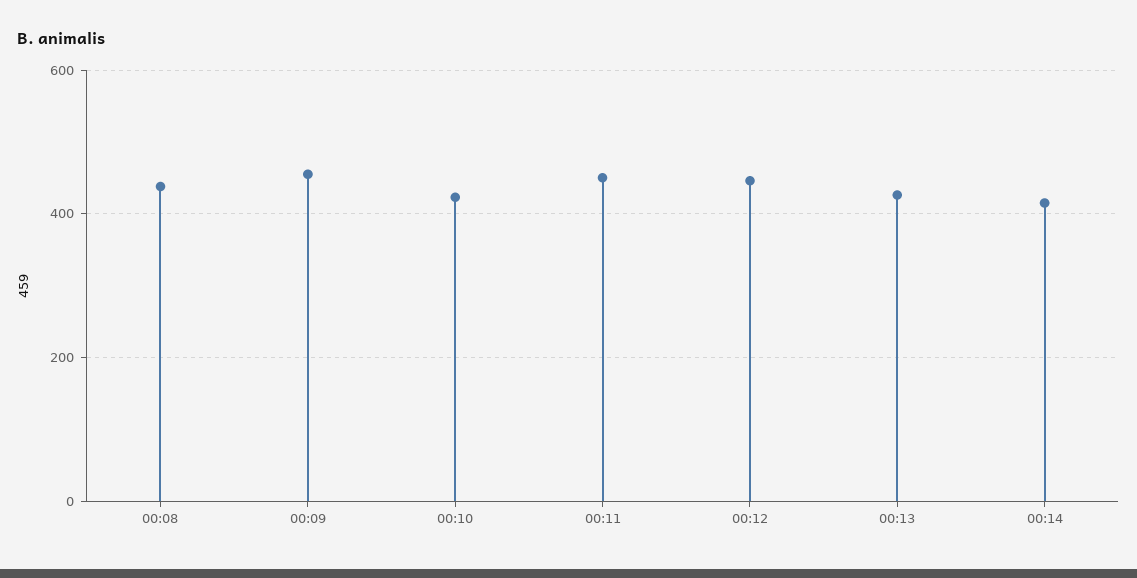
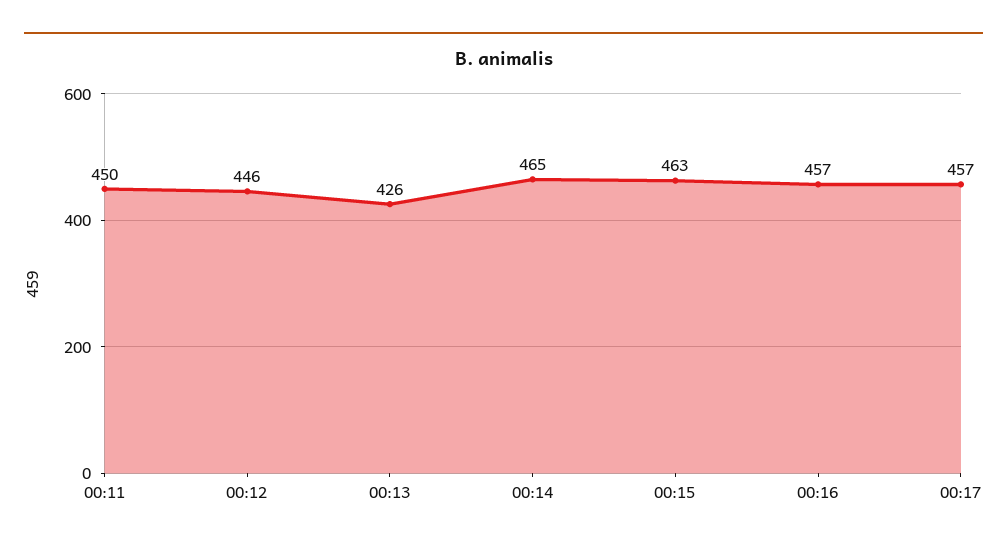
00:08: 440 -> none
00:09: 460 -> none
00:10: 420 -> none
00:14: 420 -> 465
00:15: none -> 463
00:16: none -> 457
00:17: none -> 457

